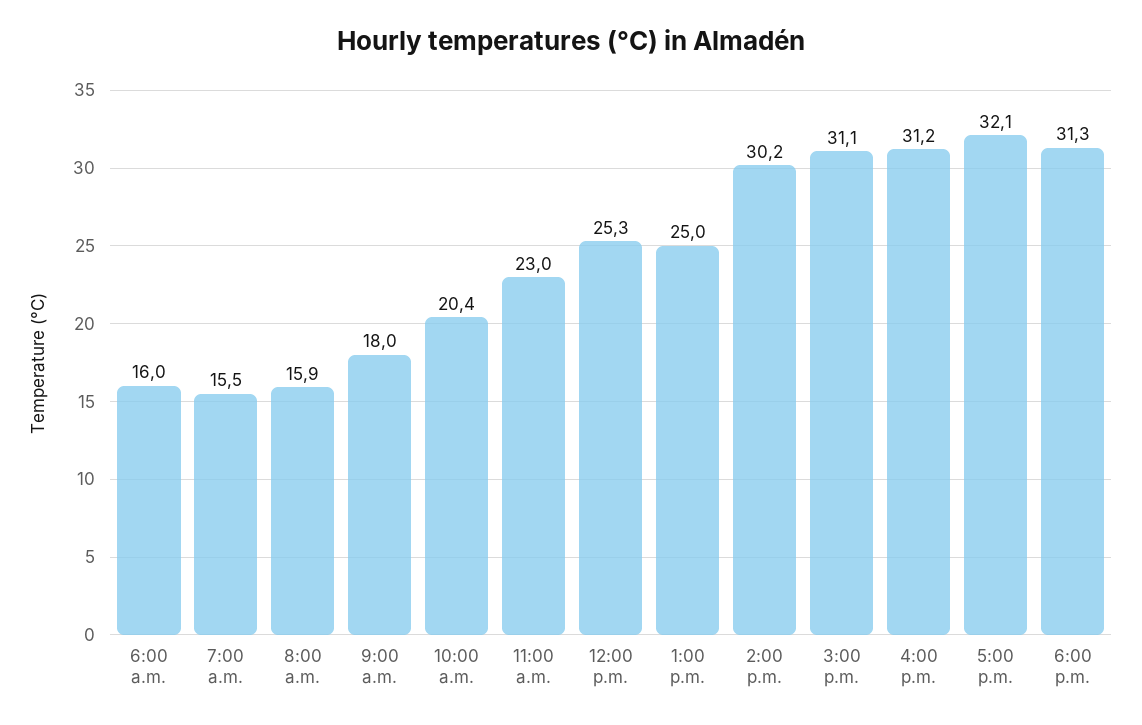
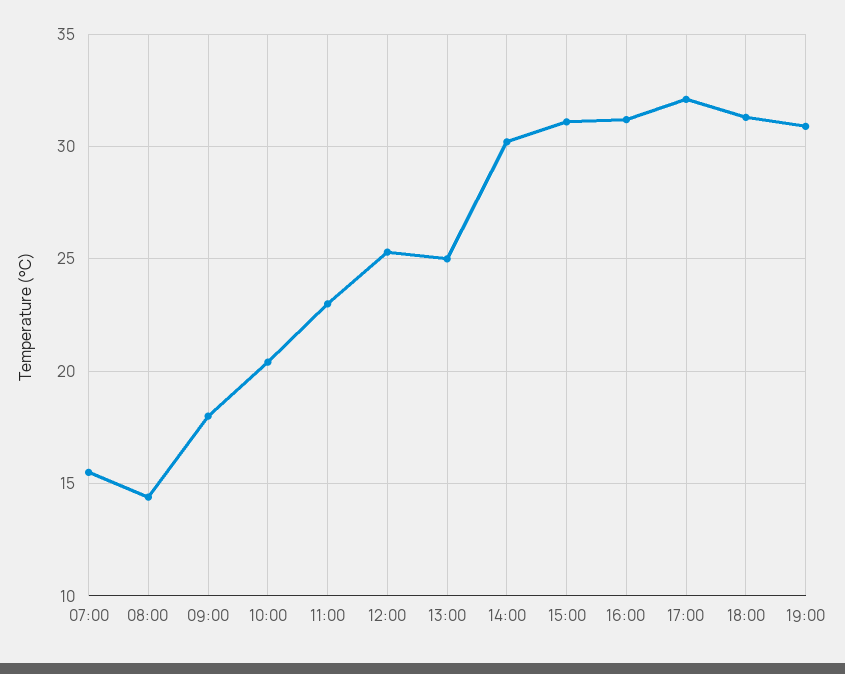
6:00 a.m.: 16 -> none
8:00 a.m.: 15.9 -> 14.5
19:00: none -> 31

